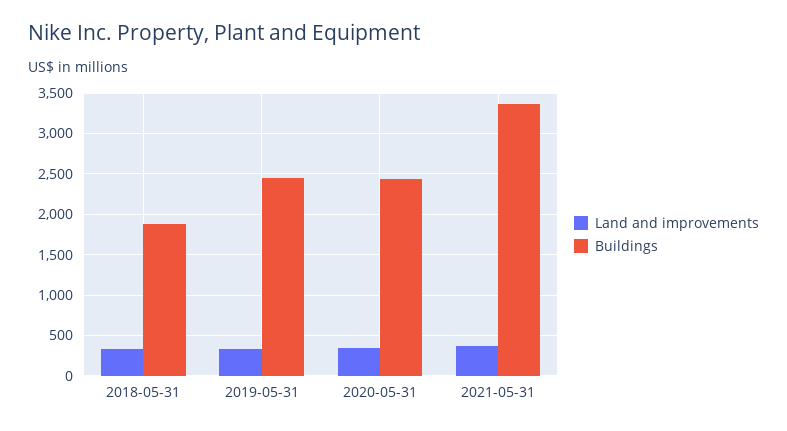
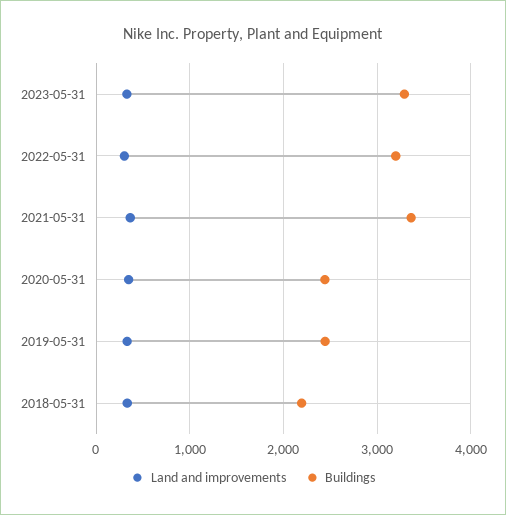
Buildings, 2018-05-31: 1900 -> 2200
Land and improvements, 2023-05-31: none -> 300
Buildings, 2023-05-31: none -> 3300
Land and improvements, 2022-05-31: none -> 300
Buildings, 2022-05-31: none -> 3200

